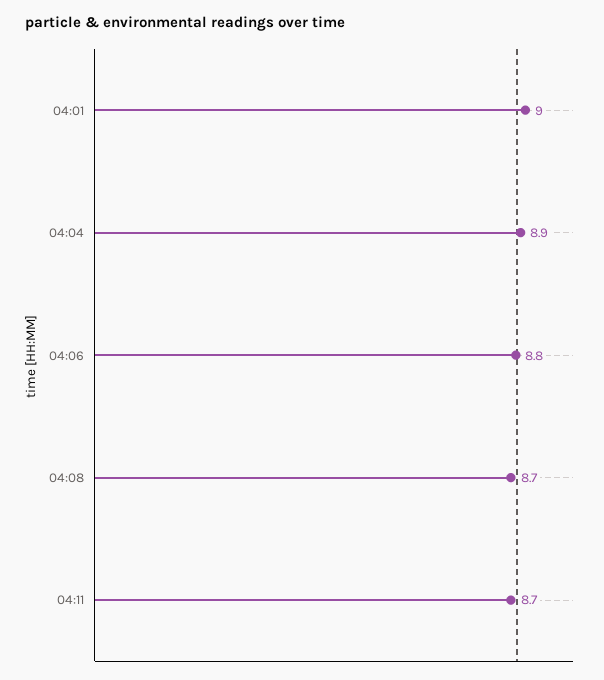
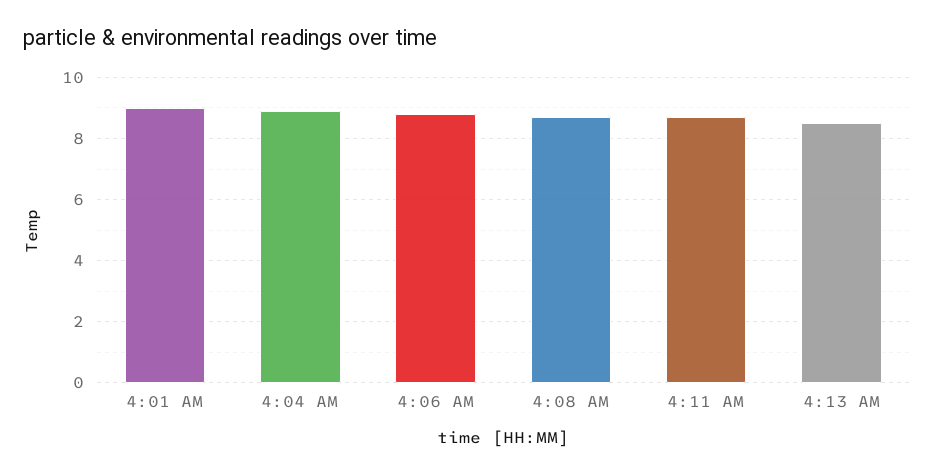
4:13 AM: none -> 8.5

